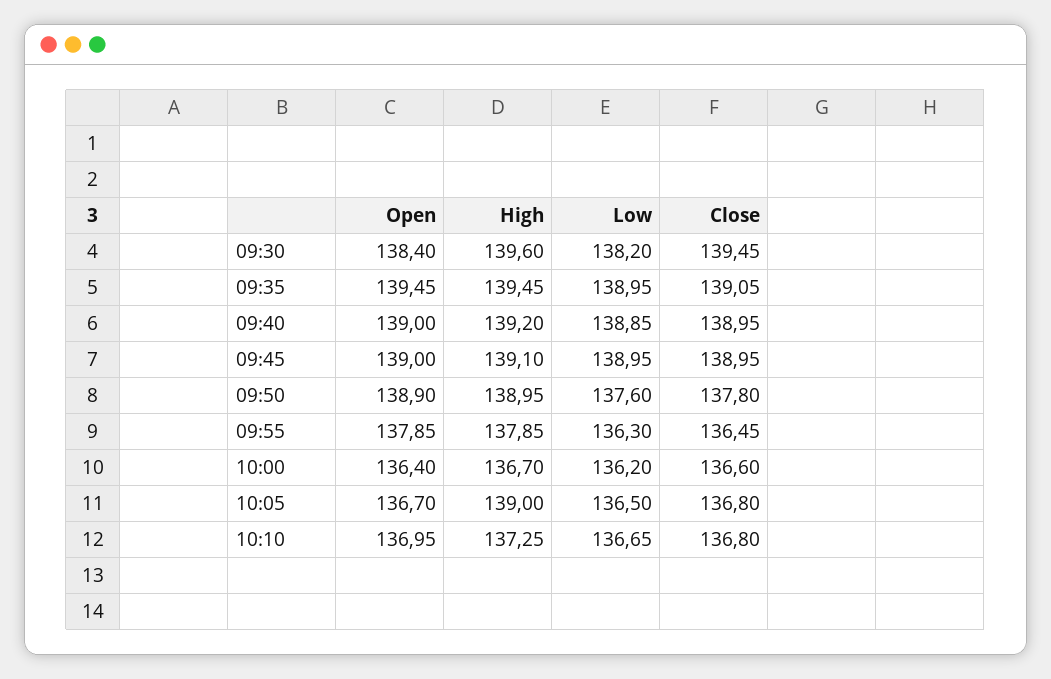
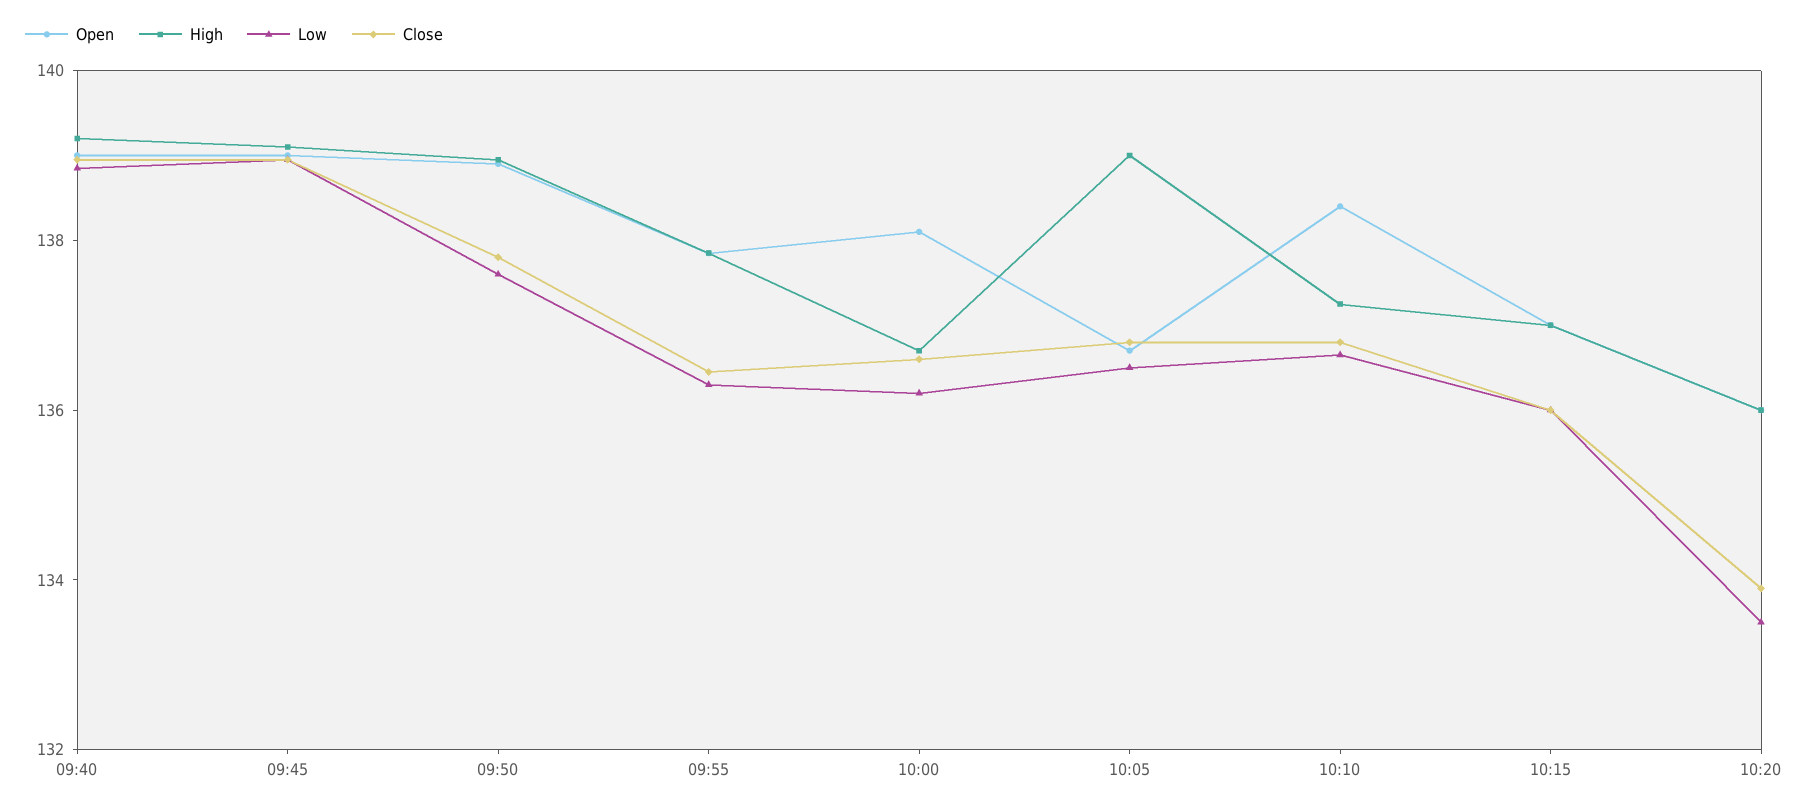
Open, 09:30: 138.4 -> none
High, 09:30: 139.6 -> none
Low, 09:30: 138.2 -> none
Close, 09:30: 139.45 -> none
Open, 09:35: 139.45 -> none
High, 09:35: 139.45 -> none
Low, 09:35: 138.95 -> none
Close, 09:35: 139.05 -> none
Open, 10:00: 136.4 -> 138
Open, 10:10: 136.95 -> 138.5
Open, 10:15: none -> 137
High, 10:15: none -> 137
Low, 10:15: none -> 136
Close, 10:15: none -> 136
Open, 10:20: none -> 136
High, 10:20: none -> 136
Low, 10:20: none -> 133.5
Close, 10:20: none -> 134

